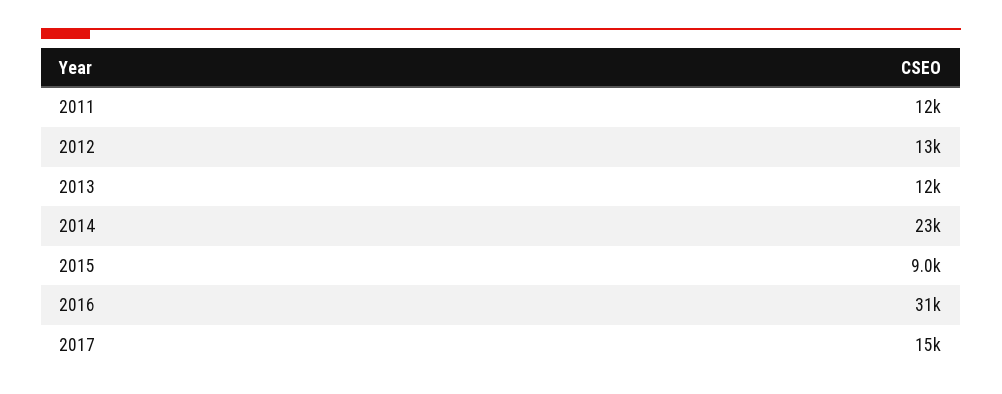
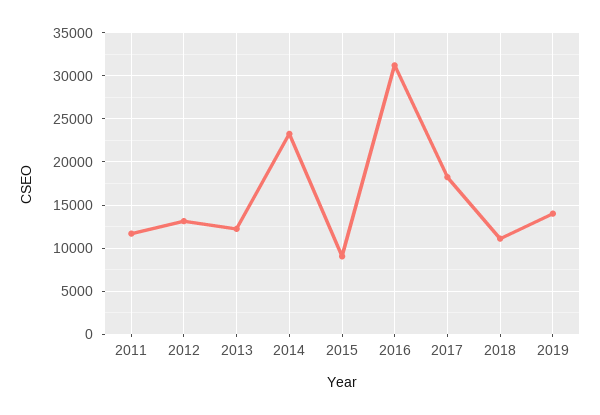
2017: 15000 -> 18000
2018: none -> 11000
2019: none -> 14000

